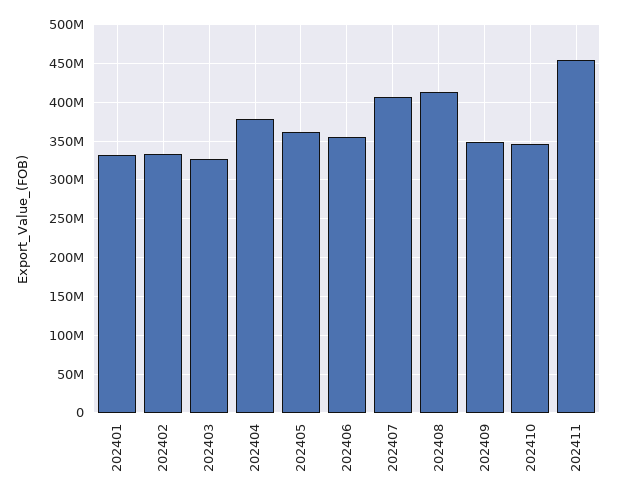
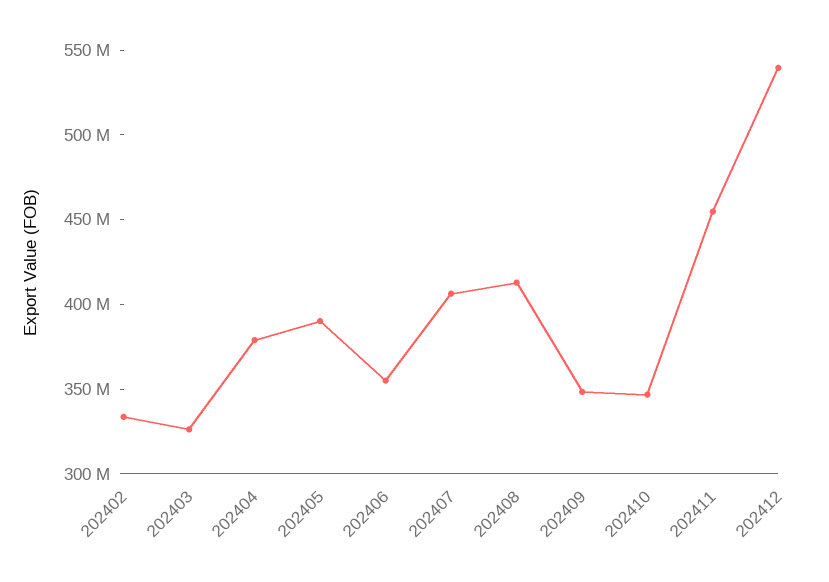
202401: 330000000 -> none
202405: 360000000 -> 390000000
202412: none -> 540000000

